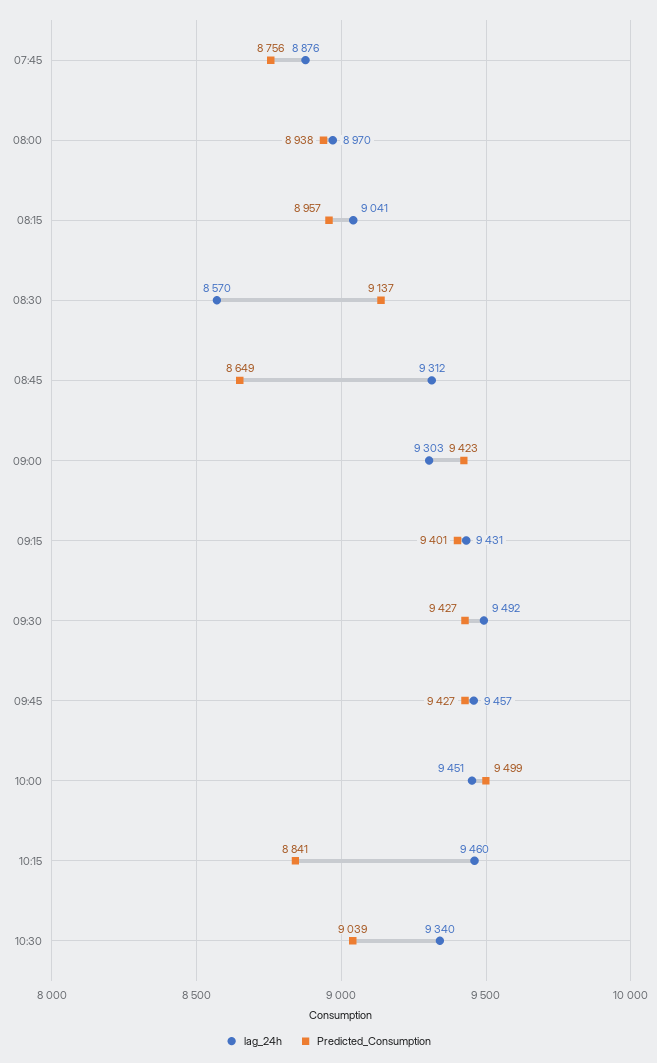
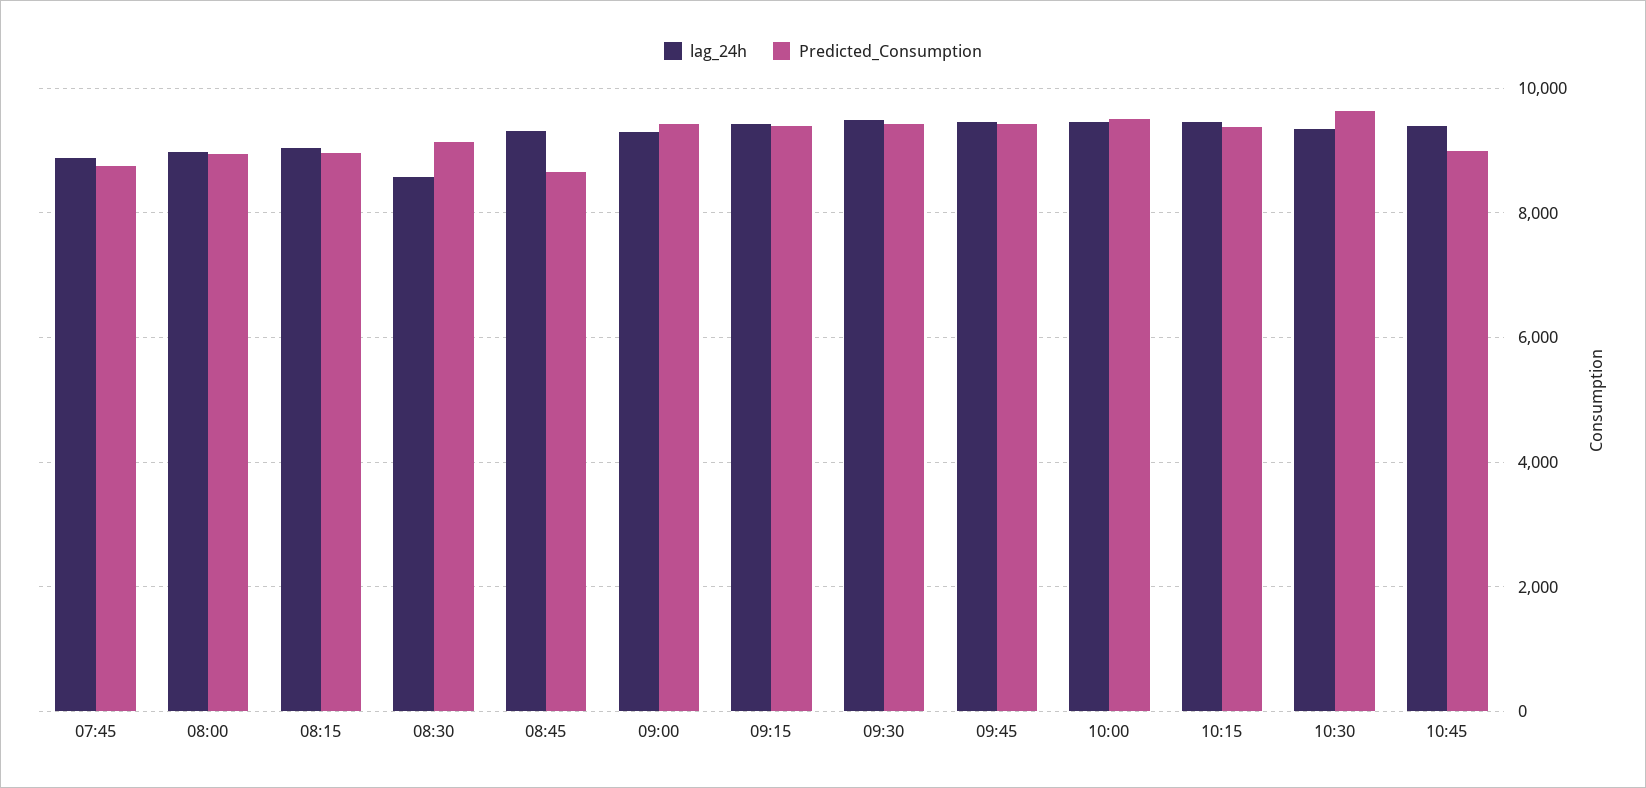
Predicted_Consumption, 10:15: 8841 -> 9400
Predicted_Consumption, 10:30: 9039 -> 9600
lag_24h, 10:45: none -> 9400
Predicted_Consumption, 10:45: none -> 9000

